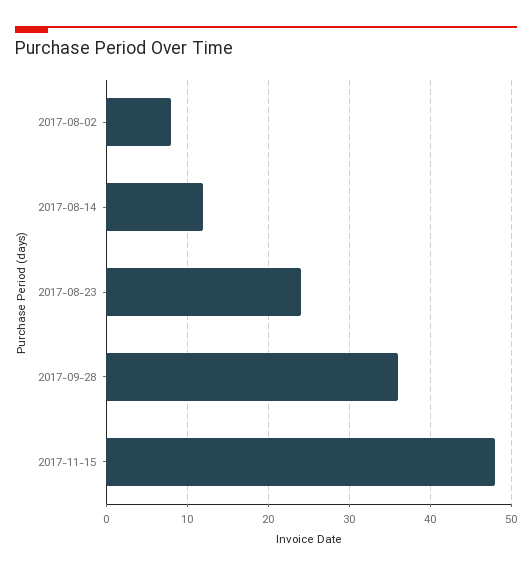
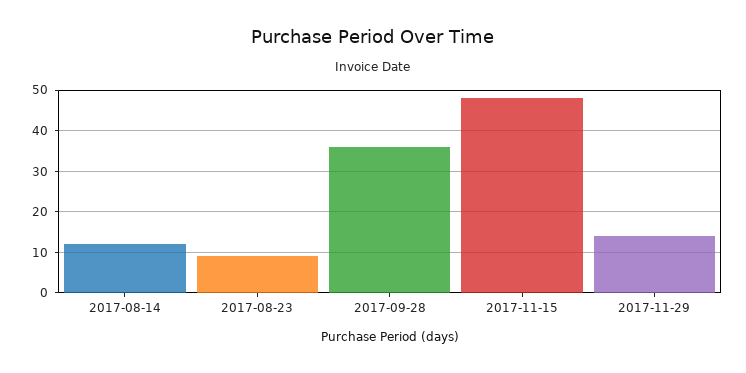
2017-08-02: 8 -> none
2017-08-23: 24 -> 10
2017-11-29: none -> 15

